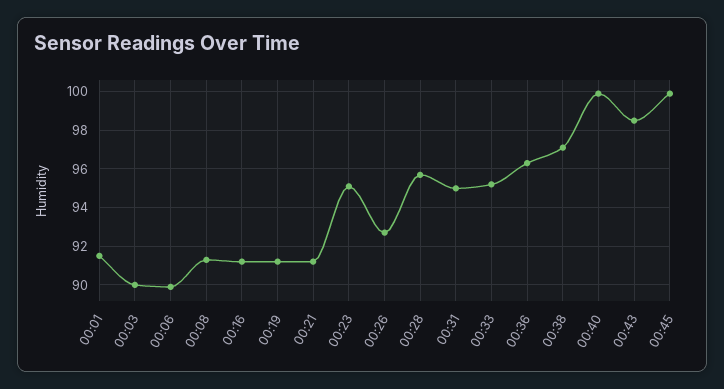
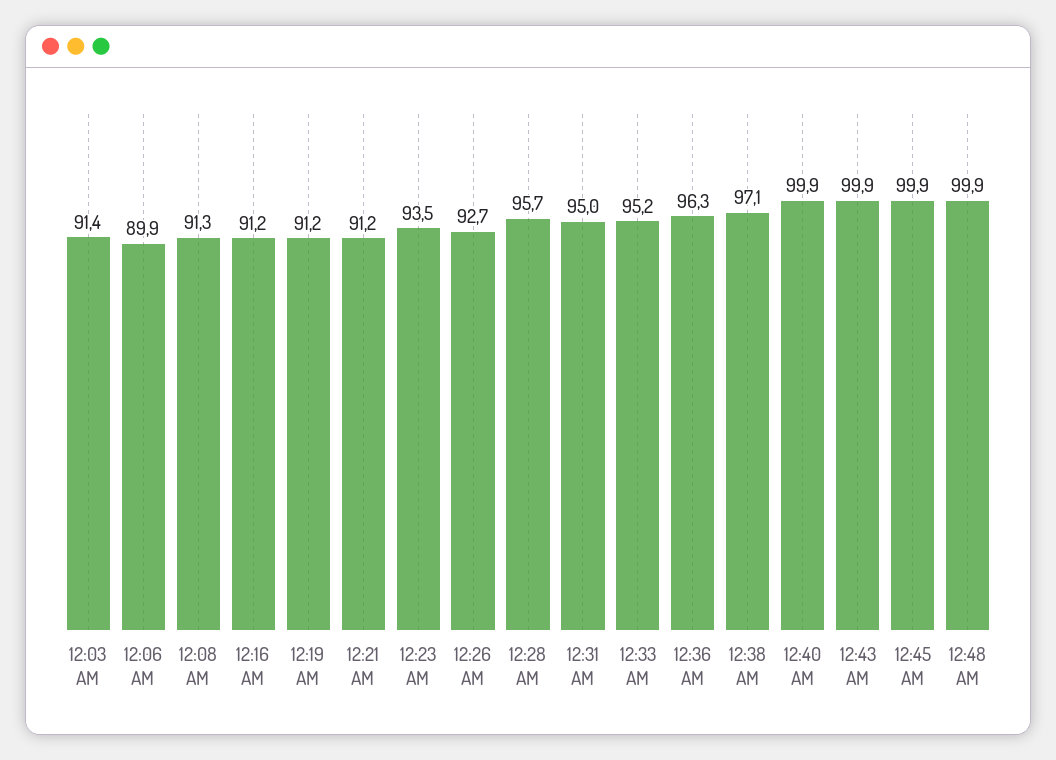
00:01: 91.5 -> none
00:03: 90 -> 91.4
00:23: 95 -> 93.5
00:43: 98.5 -> 99.9
12:48 AM: none -> 99.9

